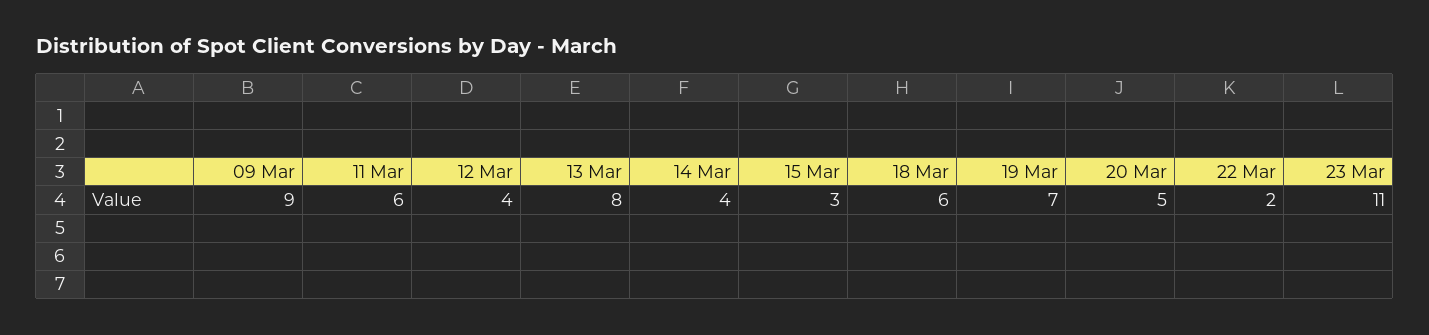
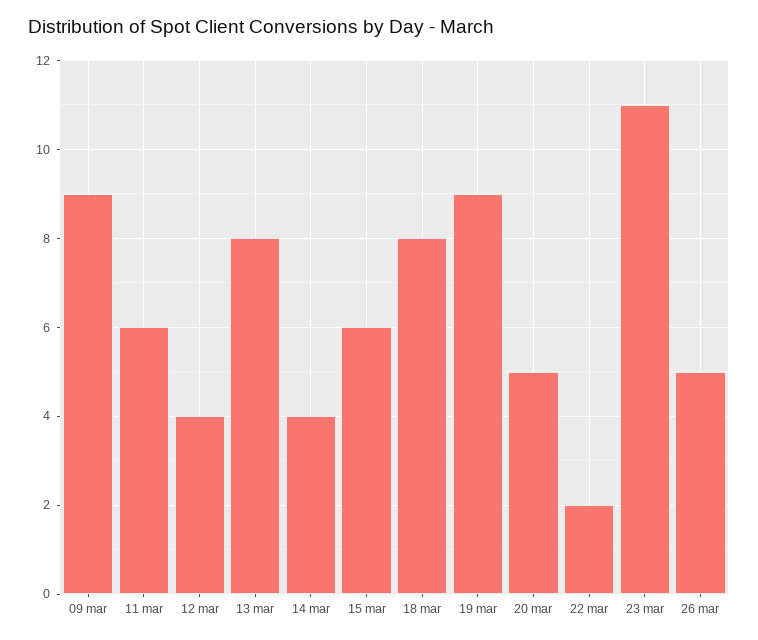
15 Mar: 3 -> 6
18 Mar: 6 -> 8
19 Mar: 7 -> 9
26 mar: none -> 5

